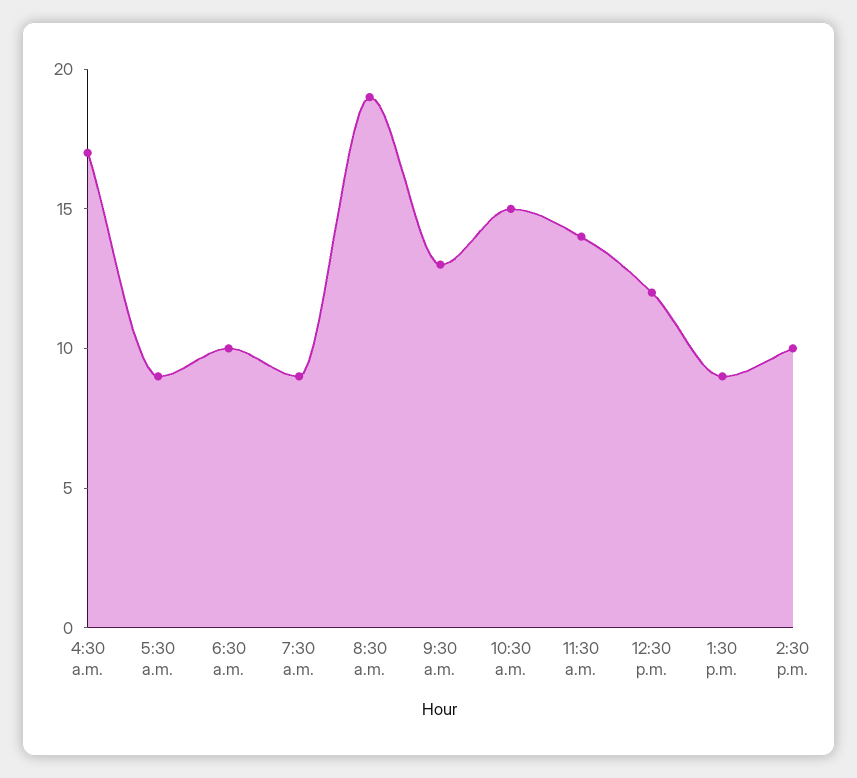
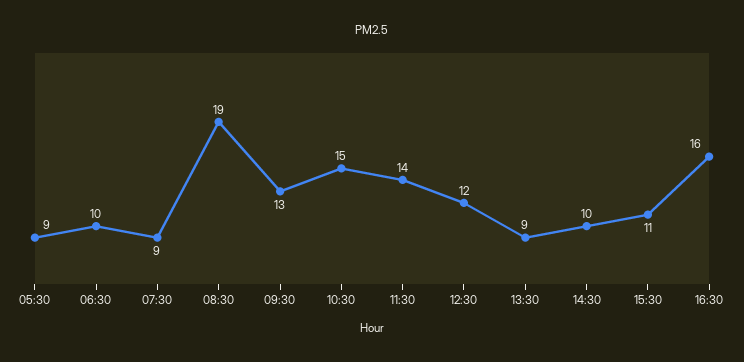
4:30 a.m.: 17 -> none
15:30: none -> 11
16:30: none -> 16

